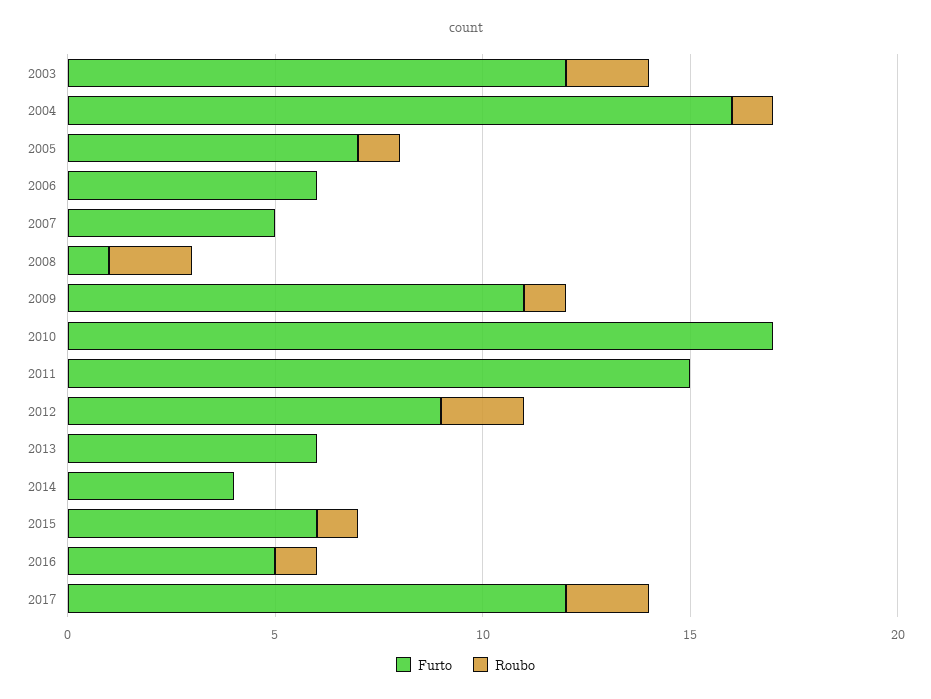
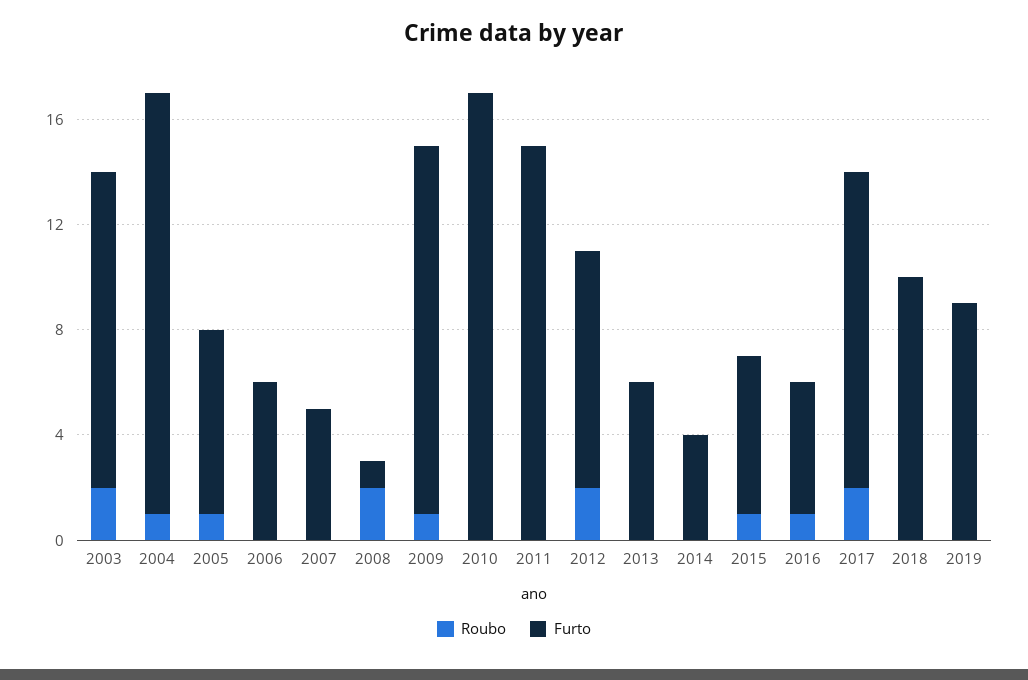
Furto, 2009: 11 -> 14
Roubo, 2018: none -> 0
Furto, 2018: none -> 10
Roubo, 2019: none -> 0
Furto, 2019: none -> 9

